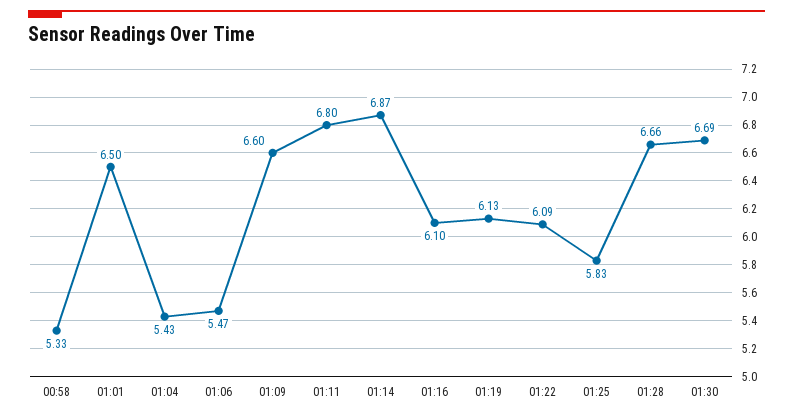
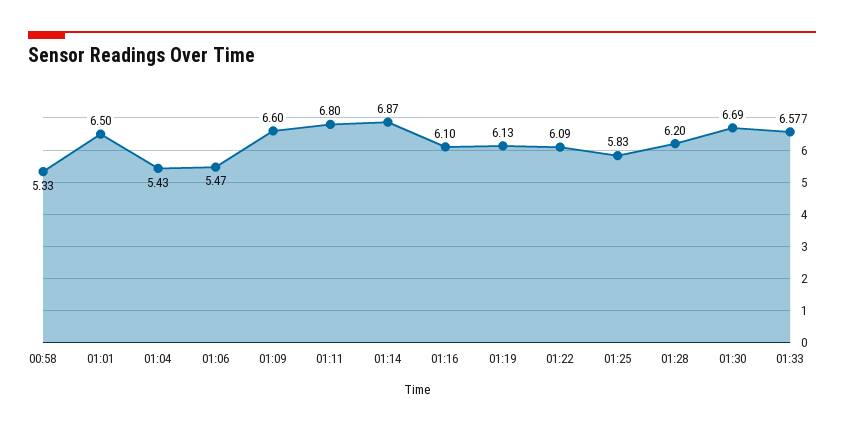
01:28: 6.66 -> 6.2
01:33: none -> 6.57

